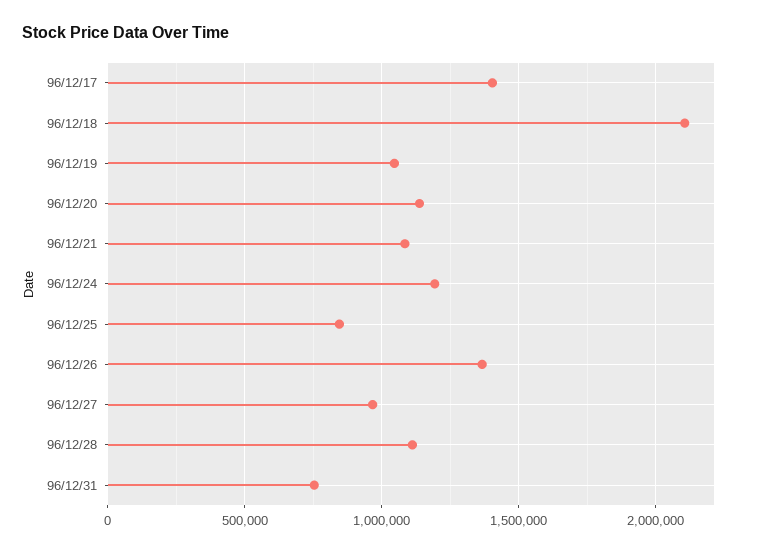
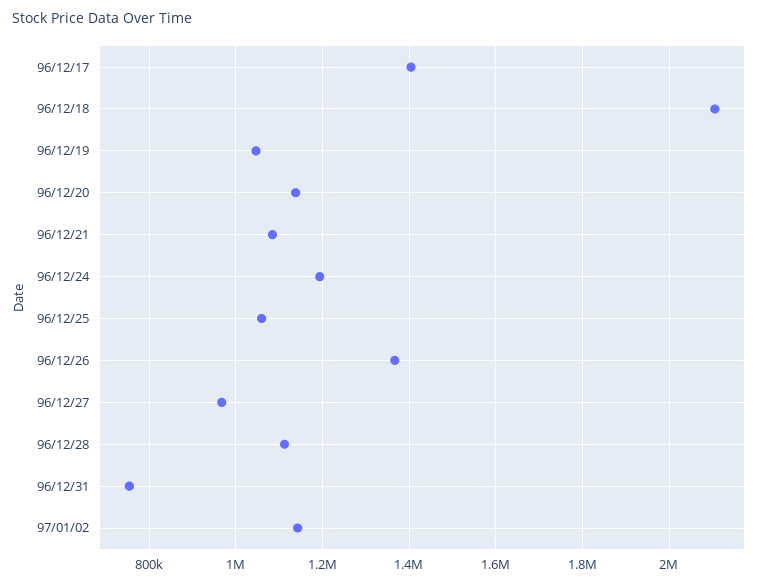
96/12/25: 850000 -> 1060000
97/01/02: none -> 1140000

